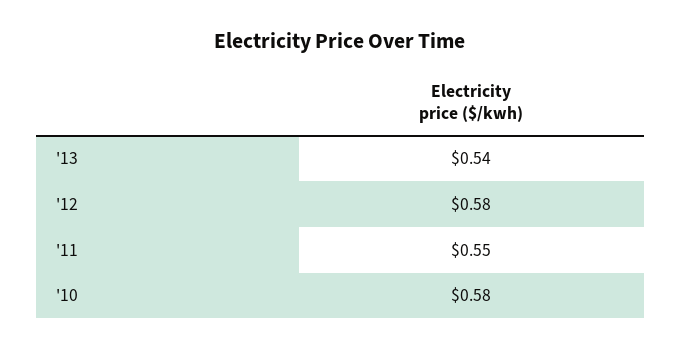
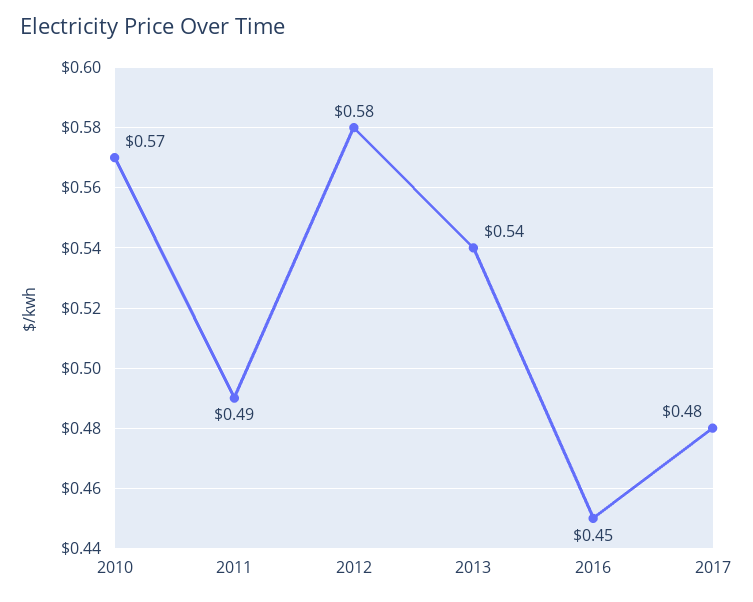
'11: 0.55 -> 0.49
'10: 0.58 -> 0.57
2016: none -> 0.45
2017: none -> 0.48

